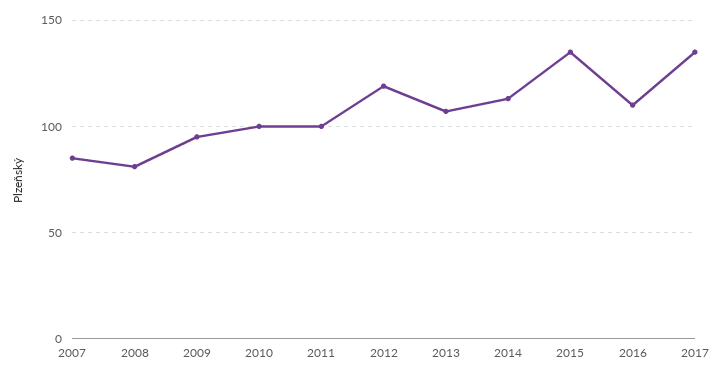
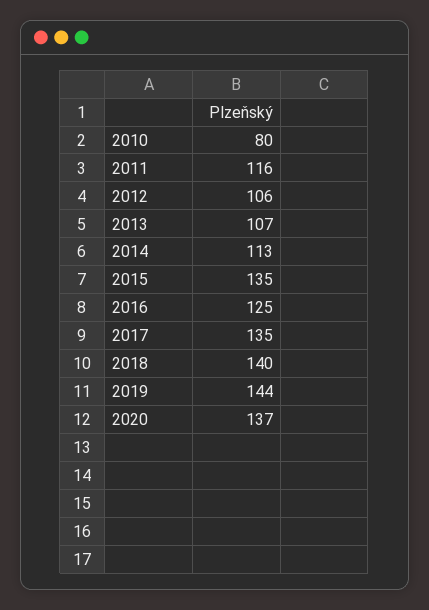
2007: 85 -> none
2008: 80 -> none
2009: 95 -> none
2010: 100 -> 80
2011: 100 -> 116
2012: 120 -> 106
2016: 110 -> 125
2018: none -> 140
2019: none -> 144
2020: none -> 137

